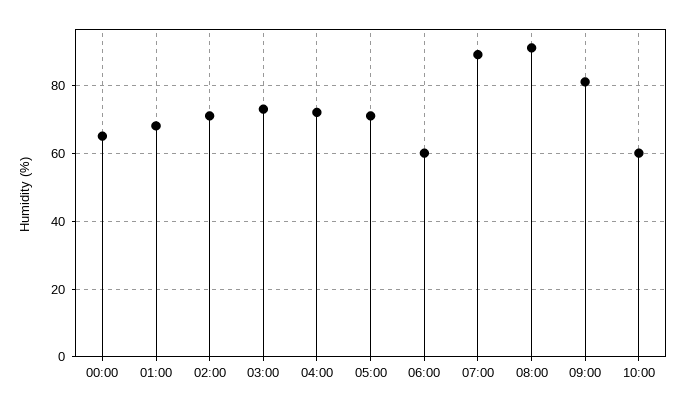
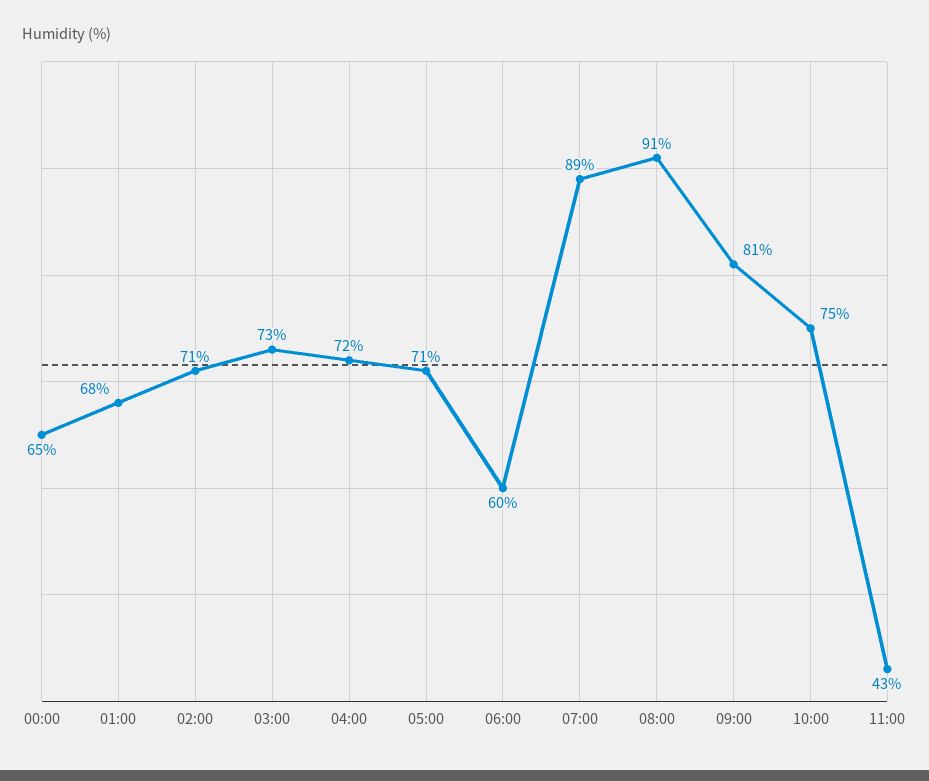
10:00: 60 -> 75
11:00: none -> 43

